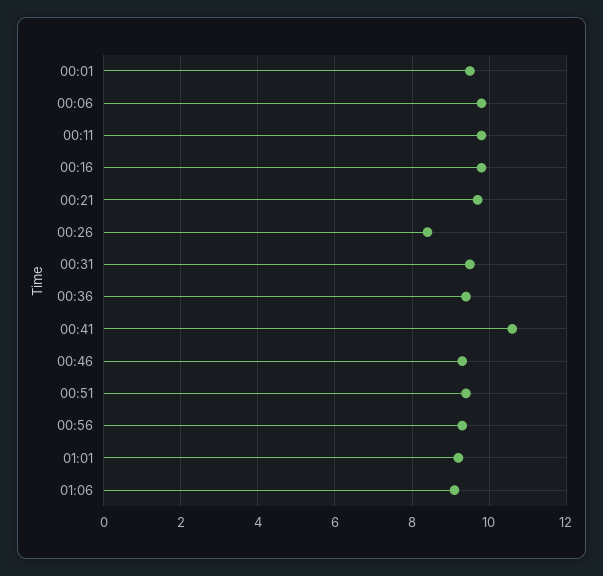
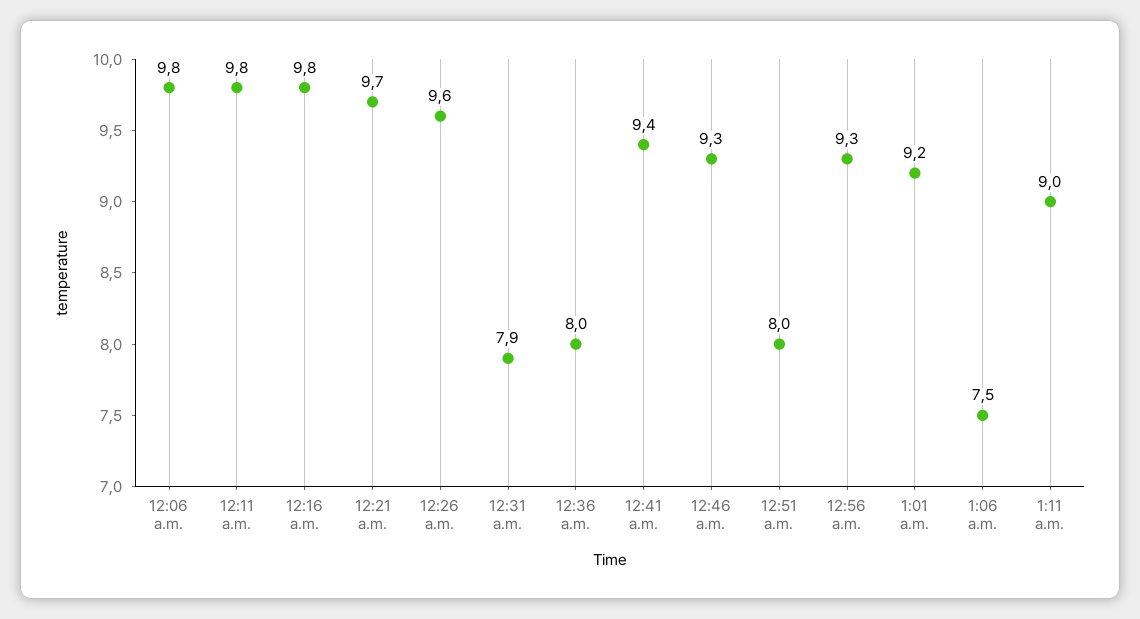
00:01: 9.5 -> none
00:26: 8.5 -> 9.6
00:31: 9.5 -> 7.9
00:36: 9.5 -> 8
00:41: 10.5 -> 9.4
00:51: 9.5 -> 8
01:06: 9 -> 7.5
1:11 a.m.: none -> 9

